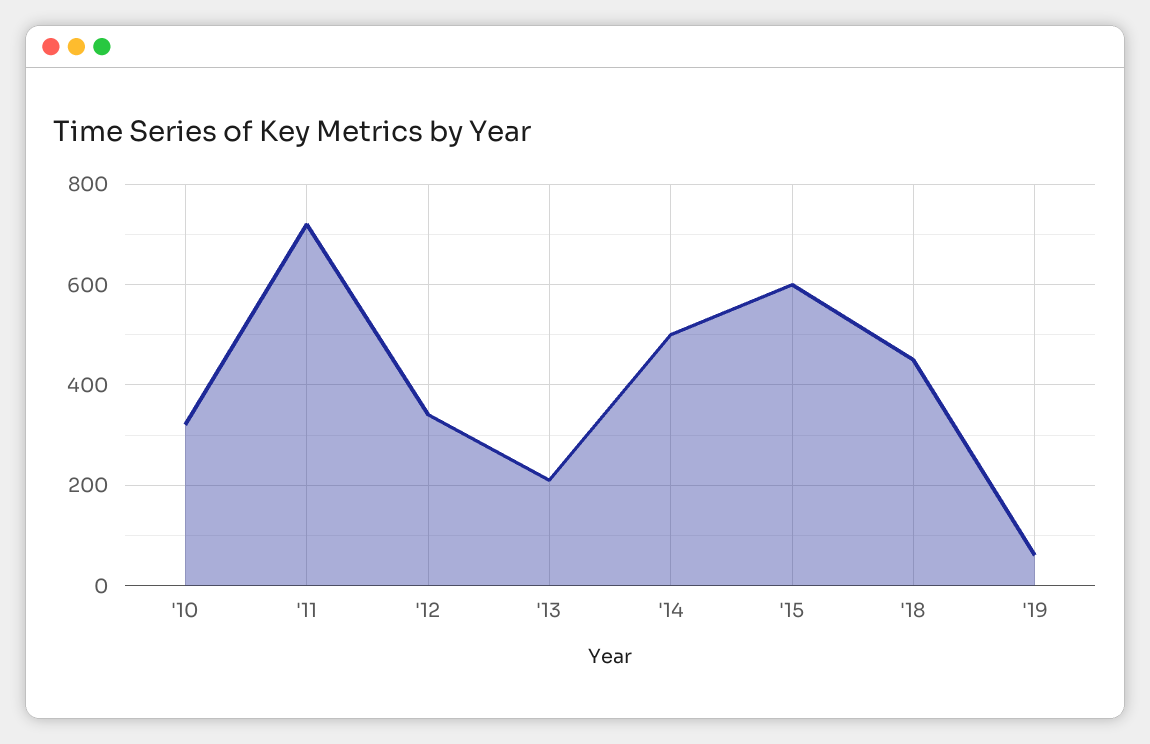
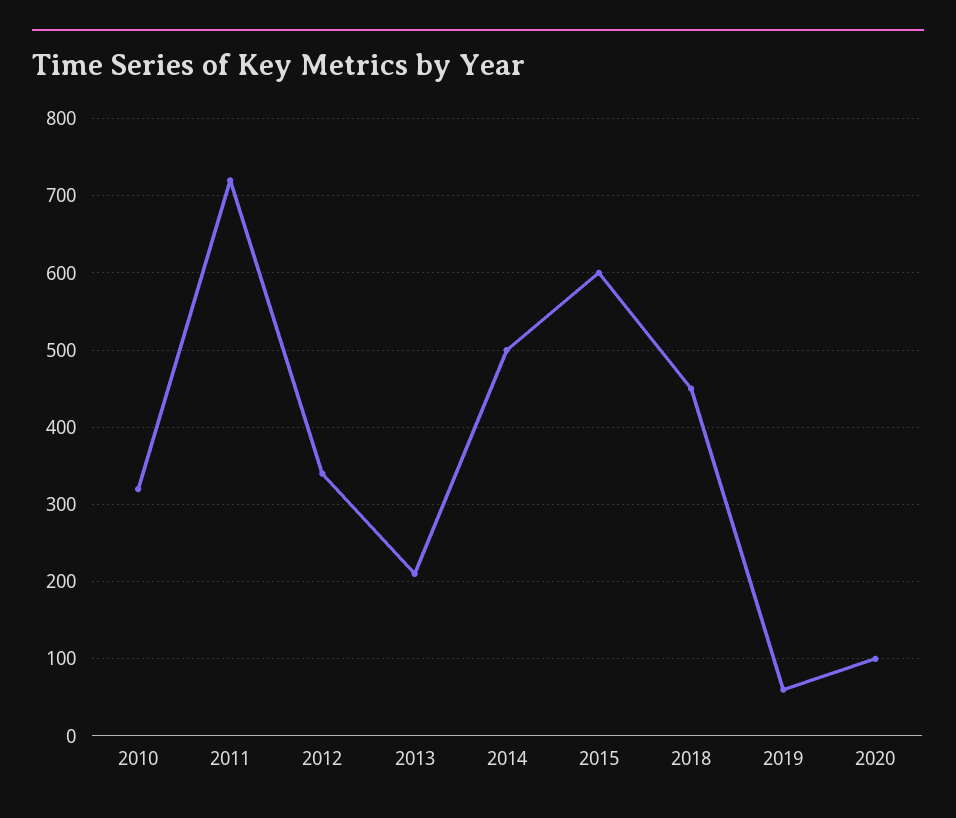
2020: none -> 100

